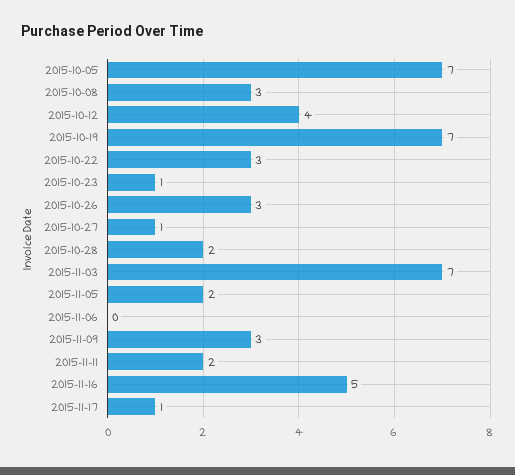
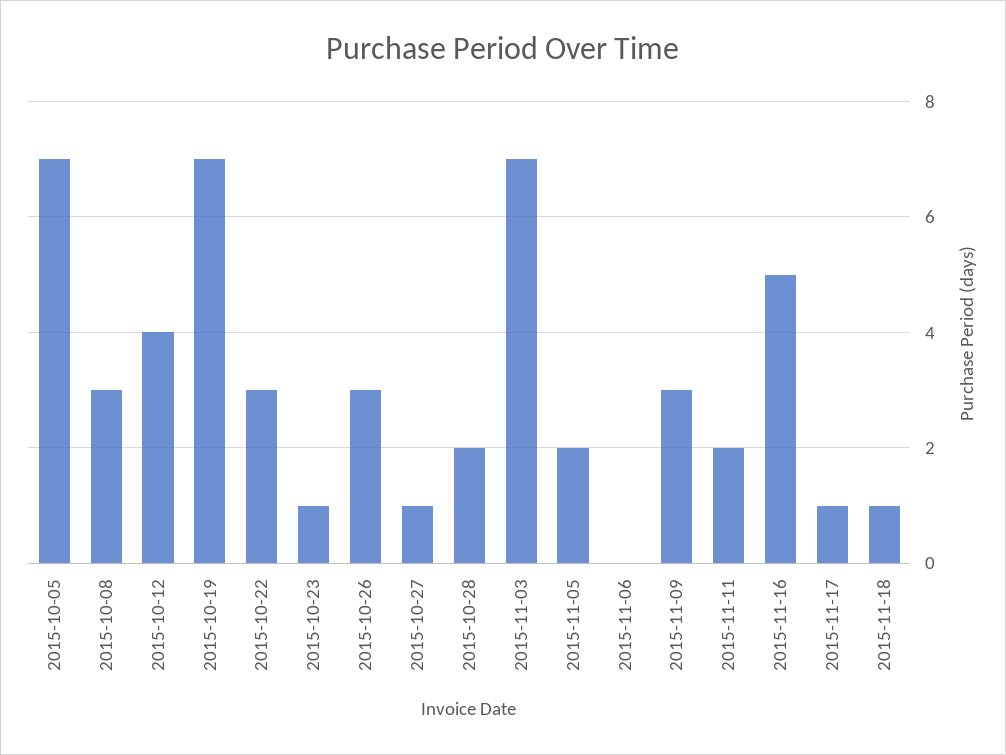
2015-11-18: none -> 1

